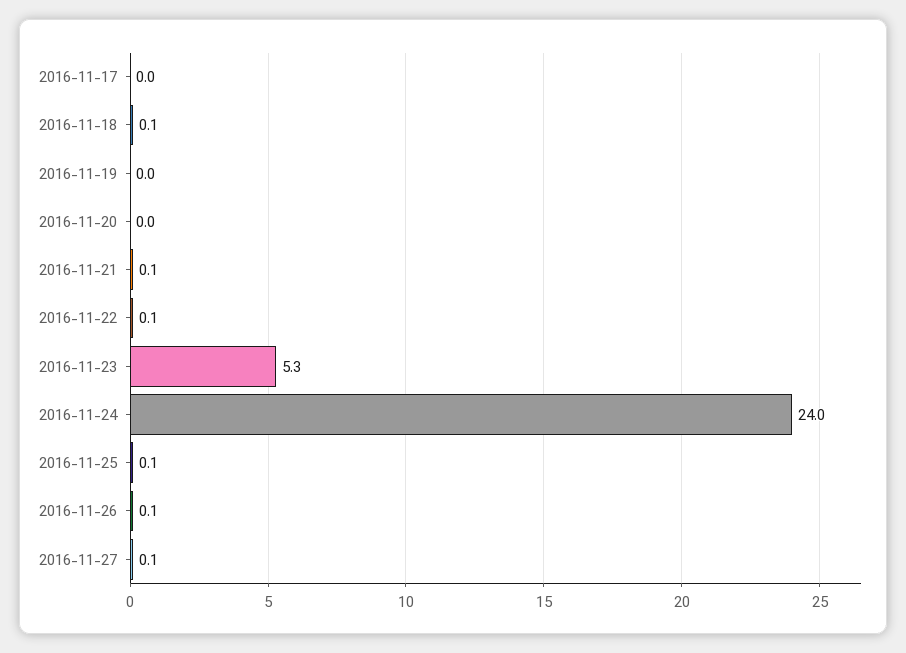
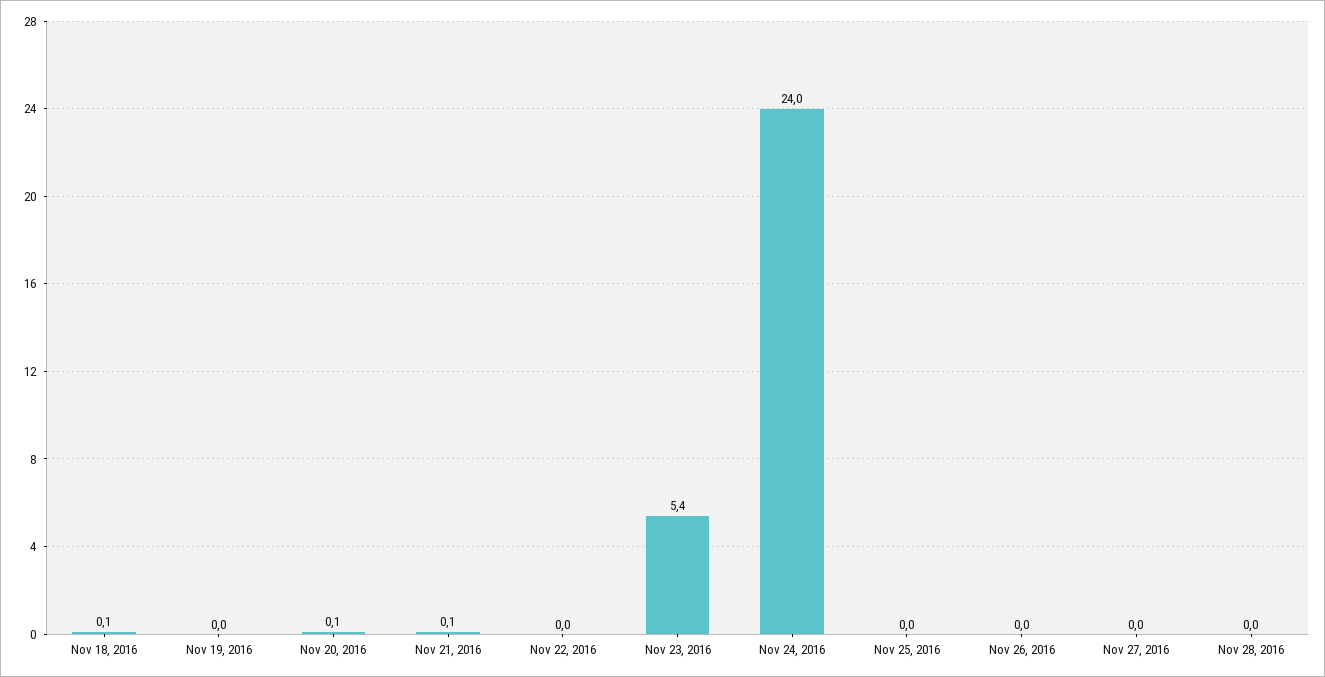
2016-11-17: 0 -> none
2016-11-20: 0 -> 0.1
2016-11-22: 0.1 -> 0
2016-11-23: 5.3 -> 5.4
2016-11-25: 0.1 -> 0
2016-11-26: 0.1 -> 0
2016-11-27: 0.1 -> 0
Nov 28, 2016: none -> 0

